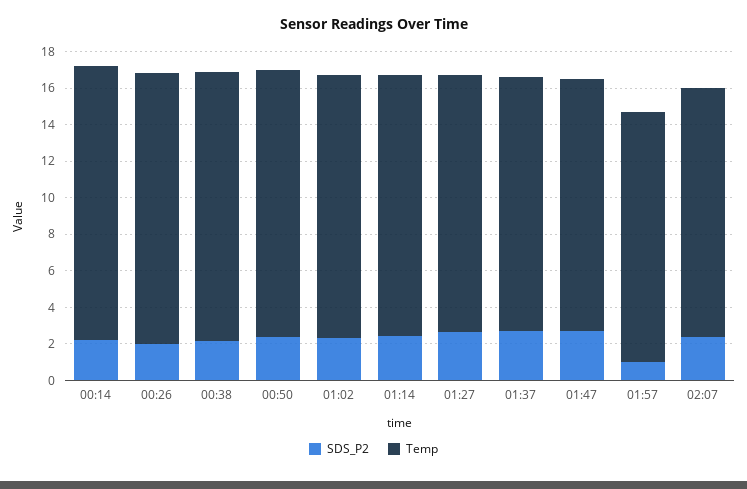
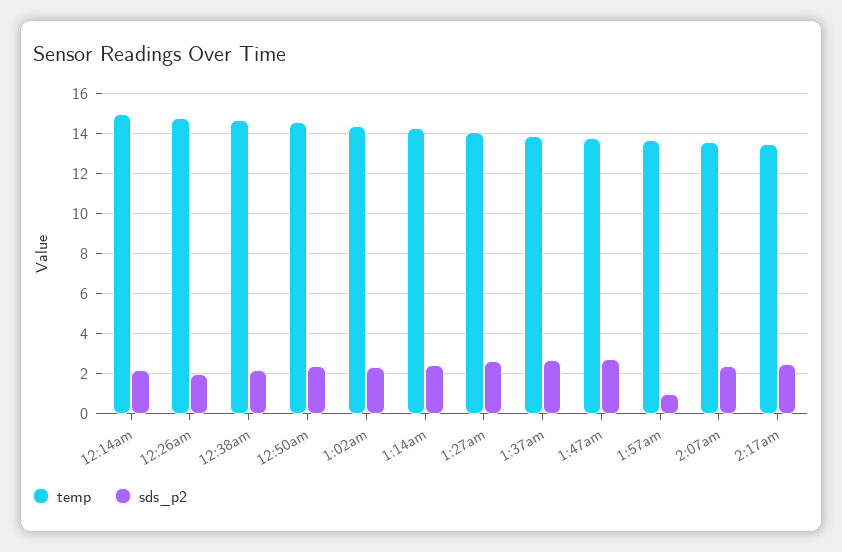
Temp, 2:17am: none -> 13.5
SDS_P2, 2:17am: none -> 2.5

